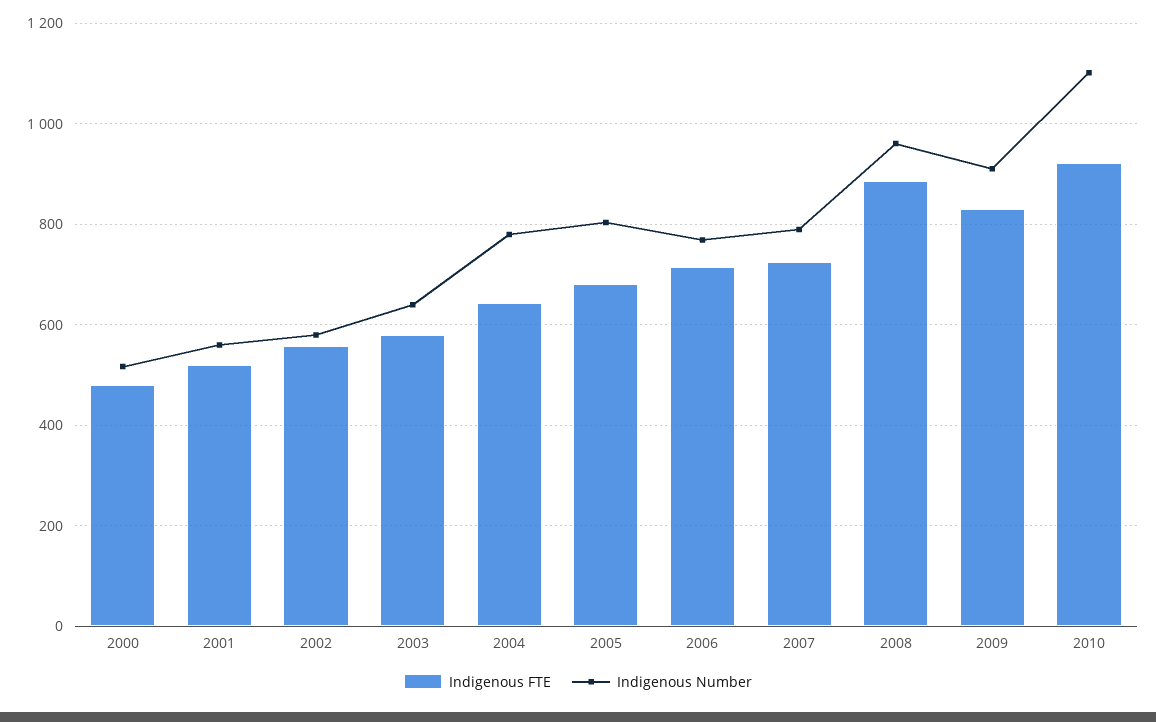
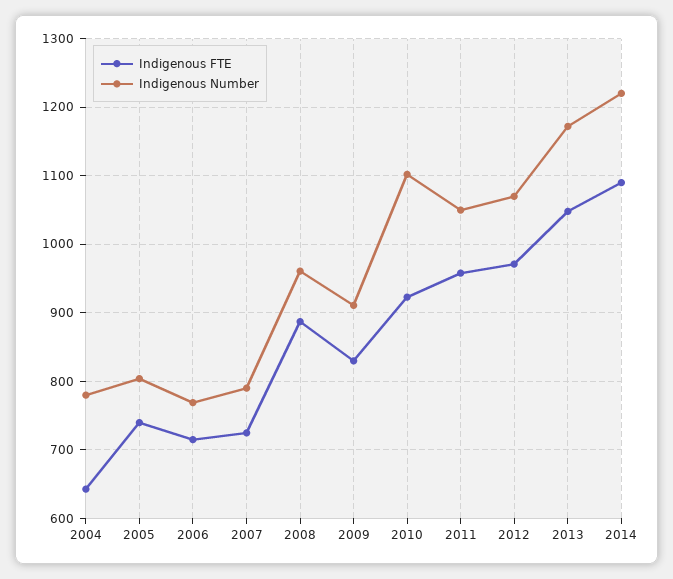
Indigenous FTE, 2000: 480 -> none
Indigenous Number, 2000: 520 -> none
Indigenous FTE, 2001: 520 -> none
Indigenous Number, 2001: 560 -> none
Indigenous FTE, 2002: 560 -> none
Indigenous Number, 2002: 580 -> none
Indigenous FTE, 2003: 580 -> none
Indigenous Number, 2003: 640 -> none
Indigenous FTE, 2005: 680 -> 740
Indigenous FTE, 2011: none -> 960
Indigenous Number, 2011: none -> 1050
Indigenous FTE, 2012: none -> 970
Indigenous Number, 2012: none -> 1070
Indigenous FTE, 2013: none -> 1050
Indigenous Number, 2013: none -> 1170
Indigenous FTE, 2014: none -> 1090
Indigenous Number, 2014: none -> 1220

